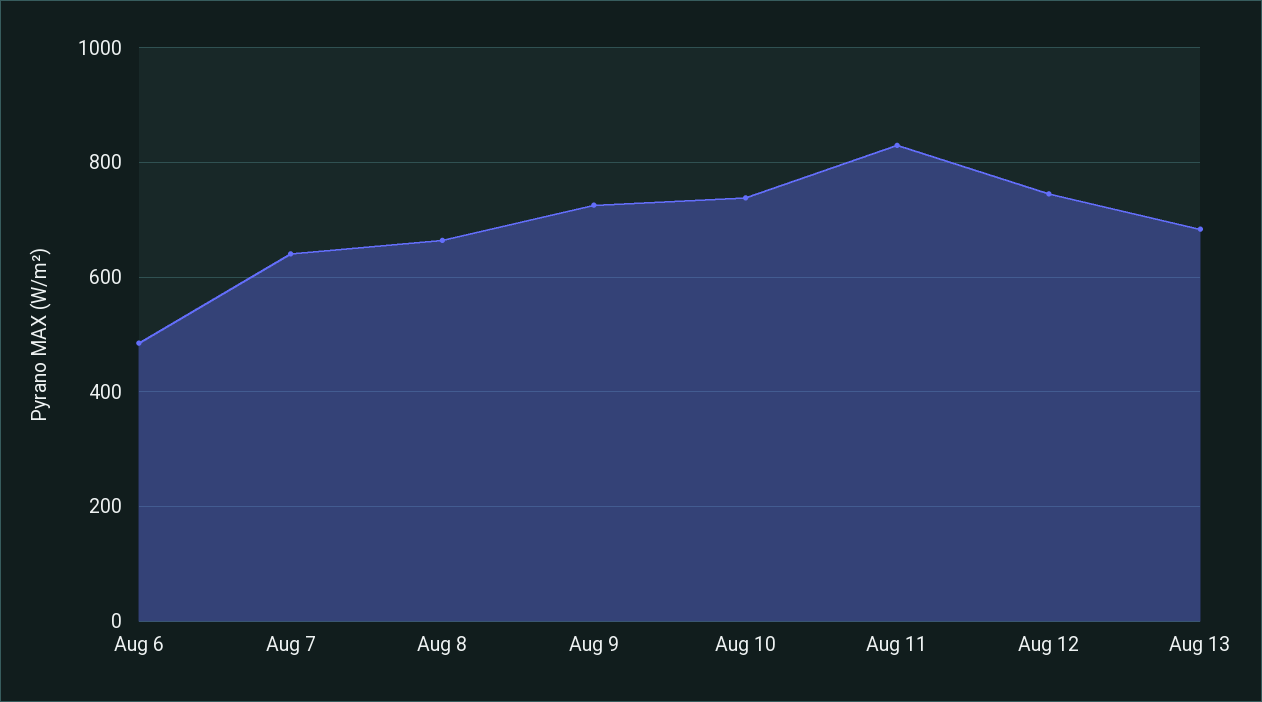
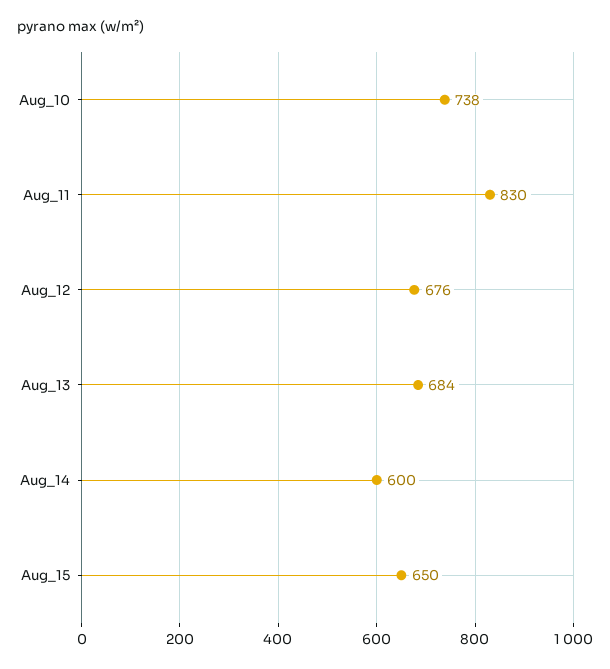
Aug 6: 480 -> none
Aug 7: 640 -> none
Aug 8: 660 -> none
Aug 9: 720 -> none
Aug 12: 740 -> 676
Aug_14: none -> 600
Aug_15: none -> 650

